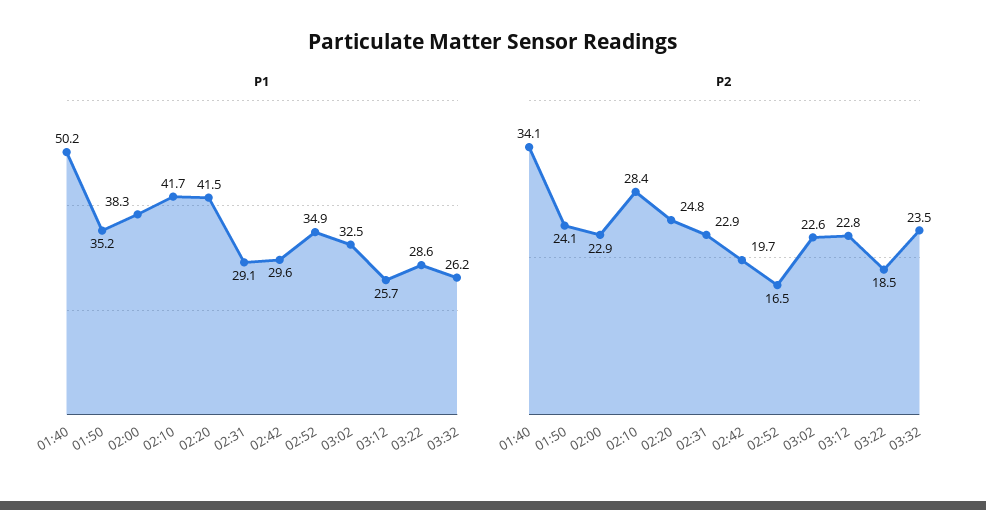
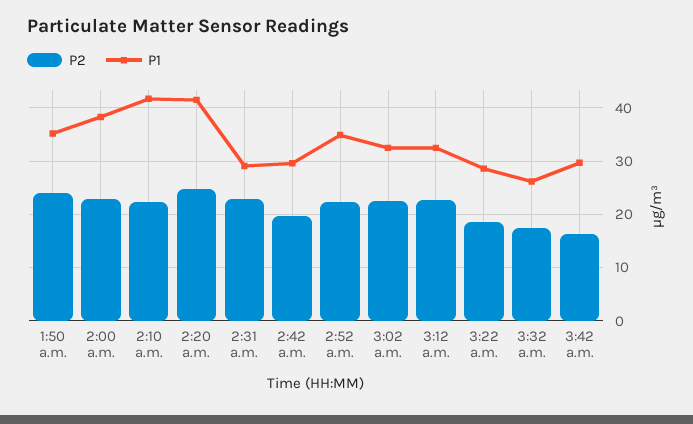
P1, 01:40: 50.2 -> none
P1, 03:12: 25.7 -> 32
P2, 01:40: 34.1 -> none
P2, 02:10: 28.4 -> 22
P2, 02:52: 16.5 -> 22
P2, 03:32: 23.5 -> 18
P2, 3:42 a.m.: none -> 16
P1, 3:42 a.m.: none -> 30

